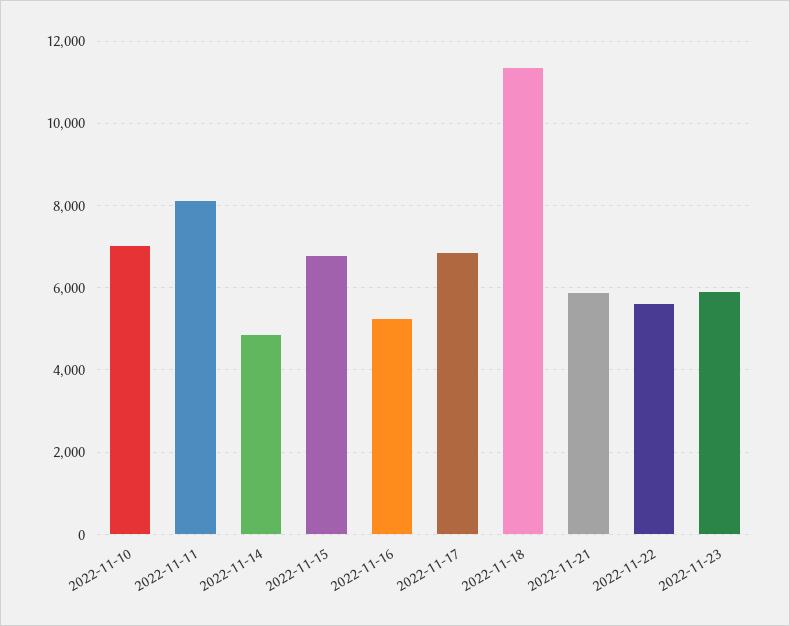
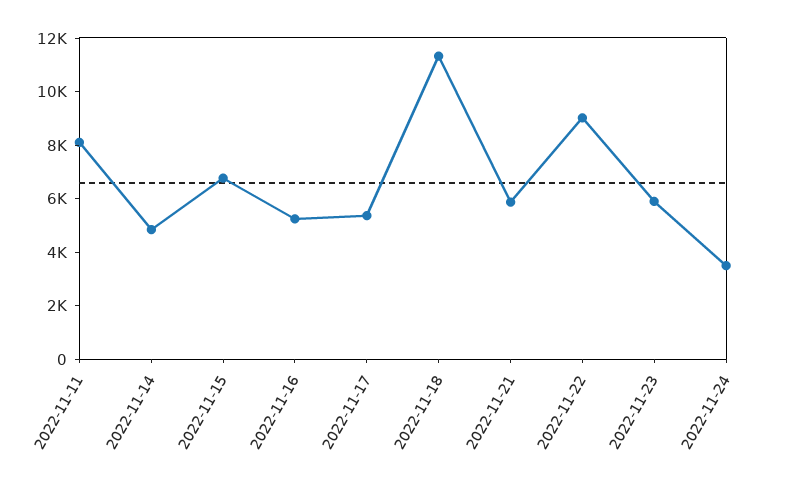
2022-11-10: 7000 -> none
2022-11-17: 6800 -> 5500
2022-11-22: 5600 -> 9000
2022-11-24: none -> 3500

